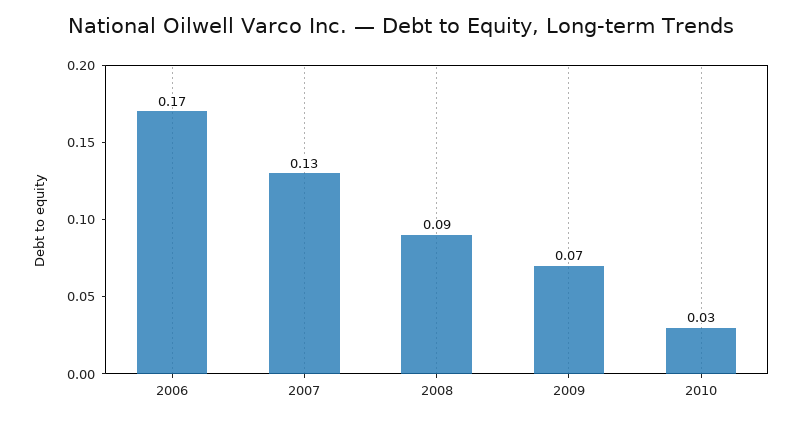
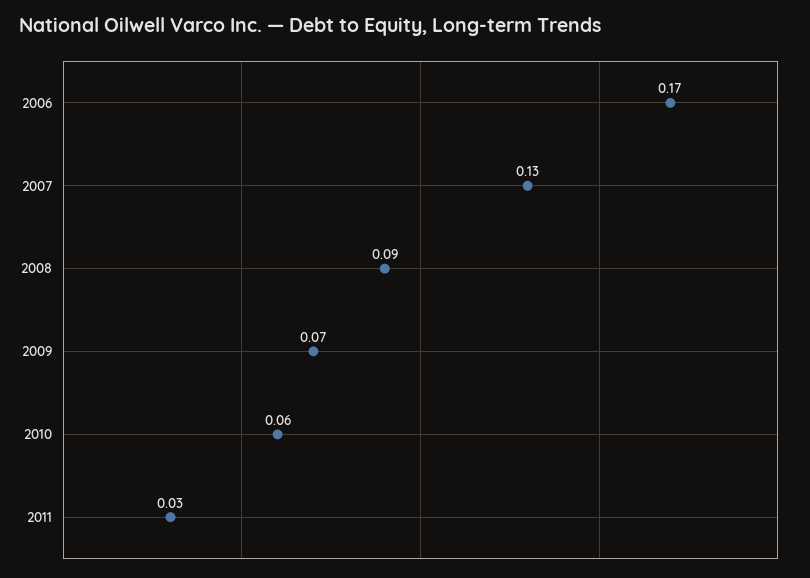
2010: 0.03 -> 0.06
2011: none -> 0.03

